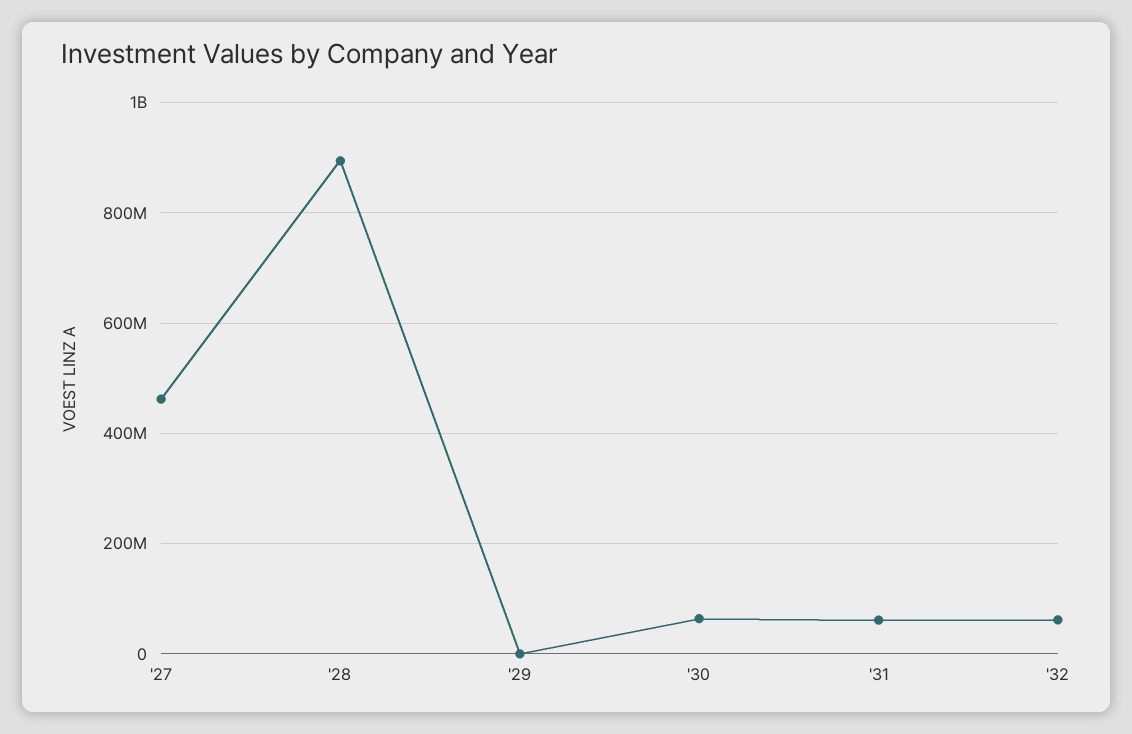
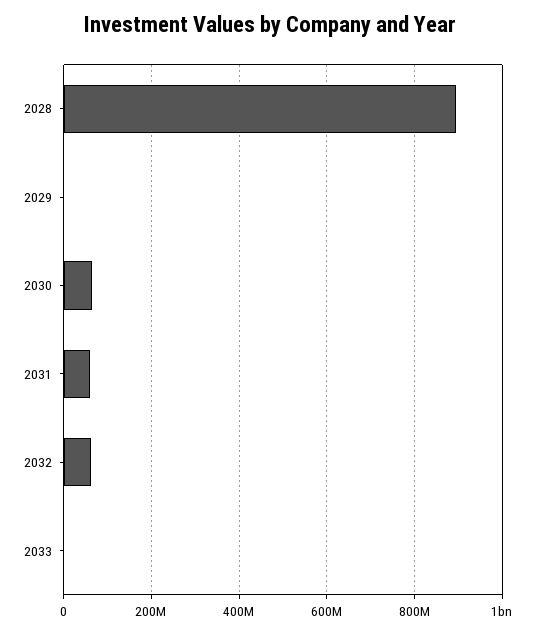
'27: 460000000 -> none
2033: none -> 0

